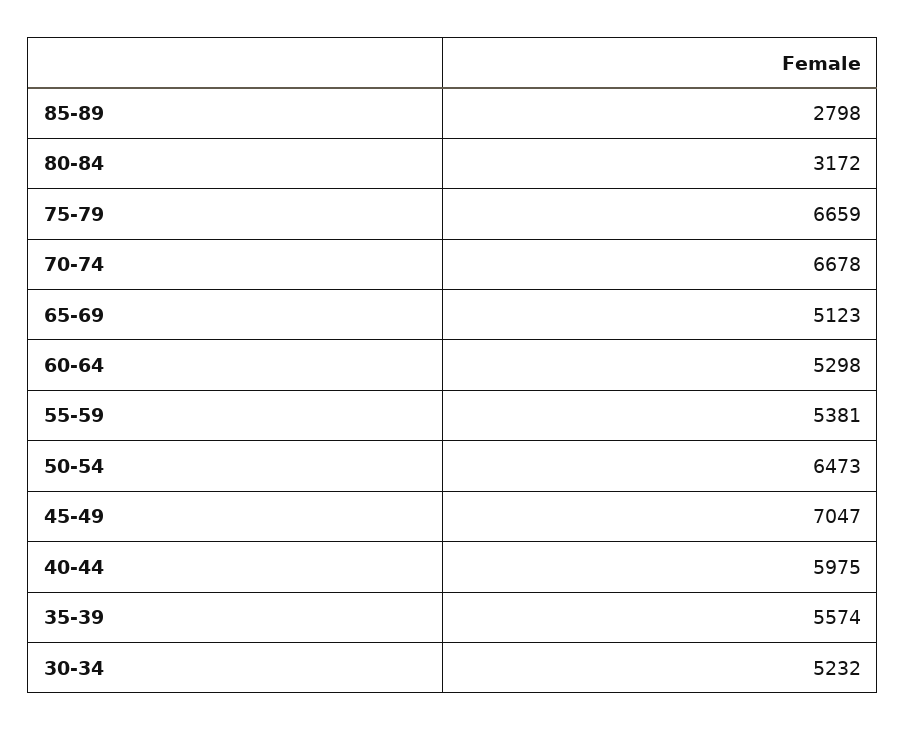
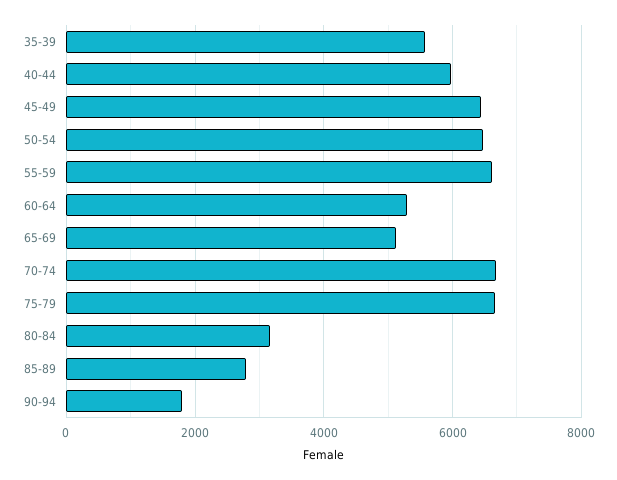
55-59: 5381 -> 6600
45-49: 7047 -> 6400
30-34: 5232 -> none
90-94: none -> 1800

